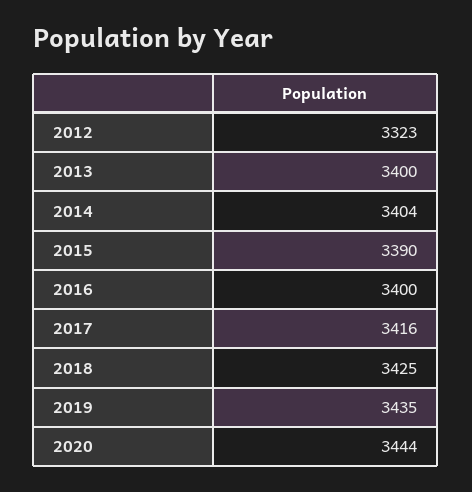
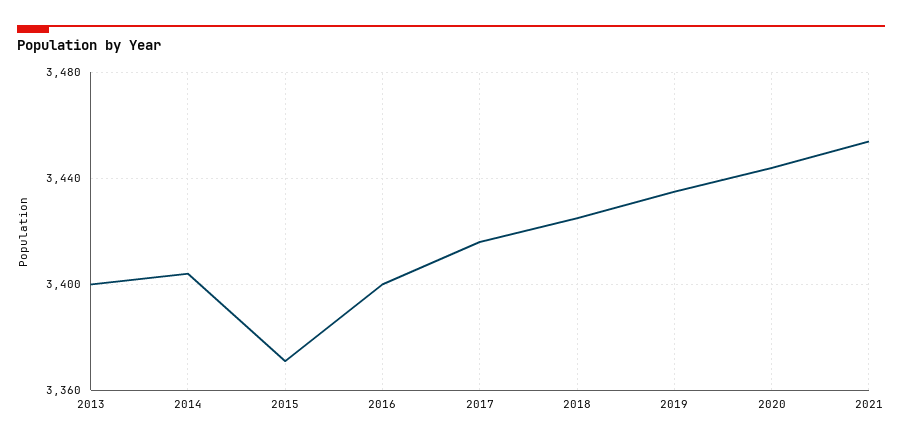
2012: 3323 -> none
2015: 3390 -> 3370
2021: none -> 3455

